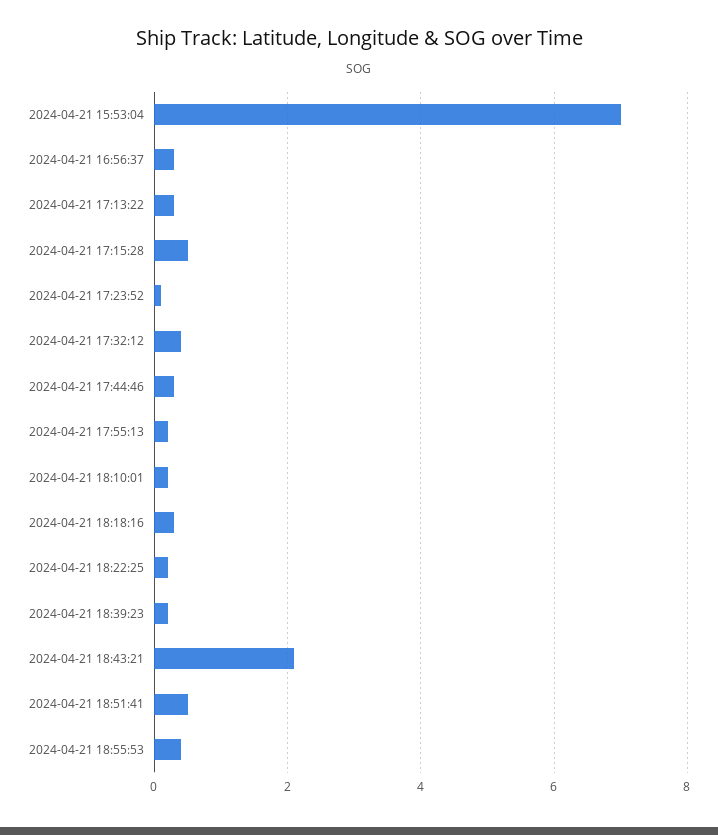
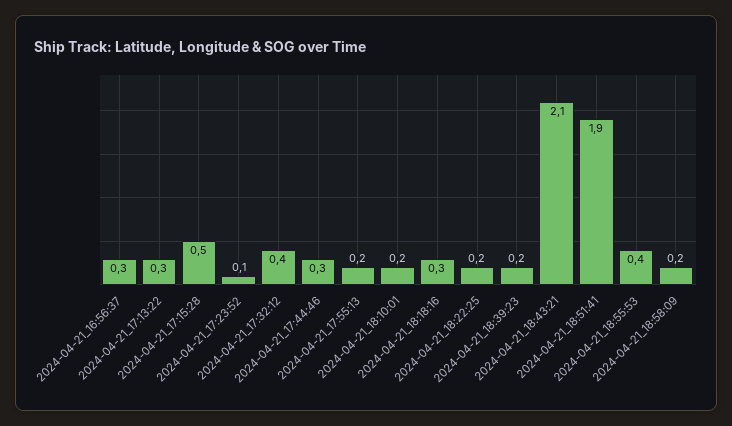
2024-04-21 15:53:04: 7 -> none
2024-04-21 18:51:41: 0.5 -> 1.9
2024-04-21_18:58:09: none -> 0.2

